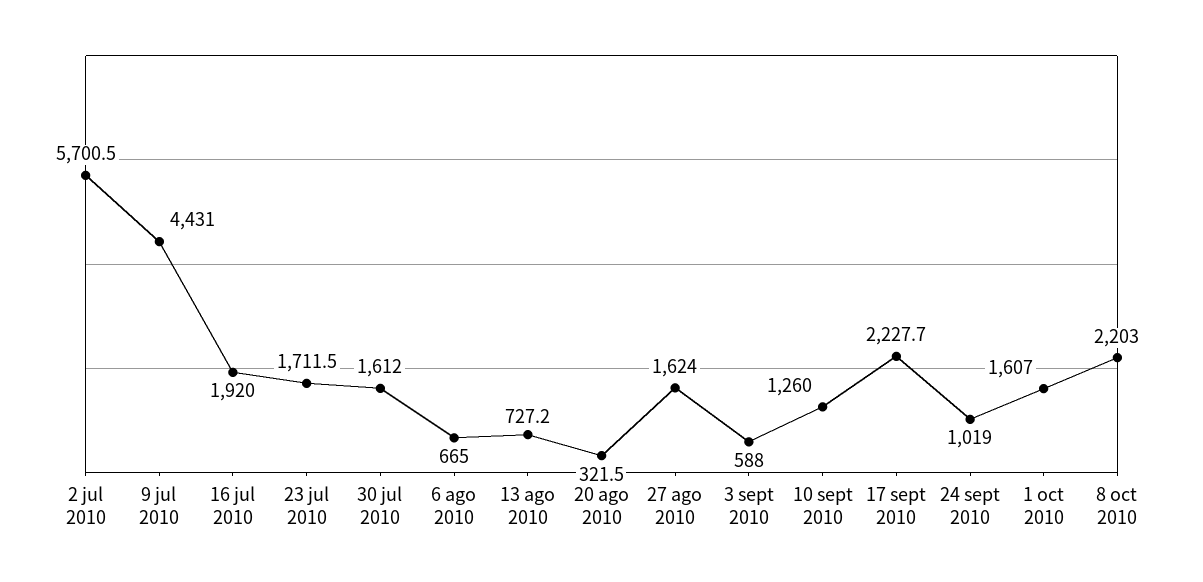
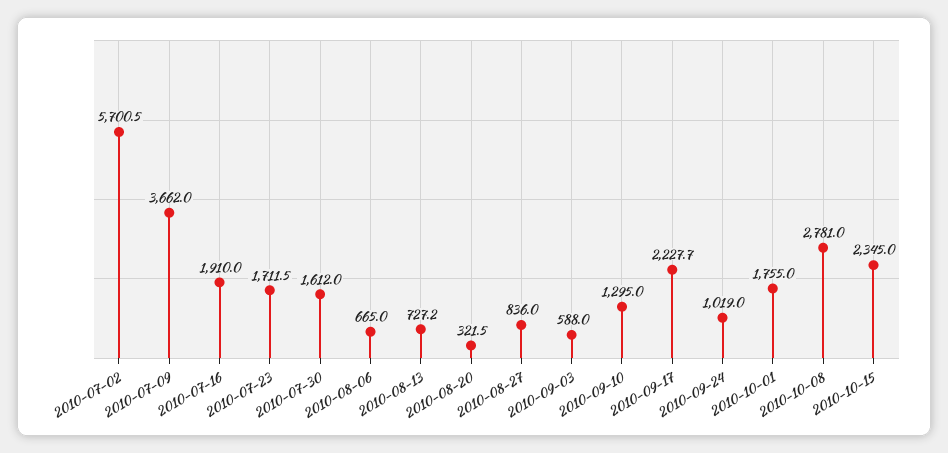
9 jul 2010: 4431 -> 3662
16 jul 2010: 1920 -> 1910
27 ago 2010: 1624 -> 836
10 sept 2010: 1260 -> 1295
1 oct 2010: 1607 -> 1755
8 oct 2010: 2203 -> 2781
2010-10-15: none -> 2345

